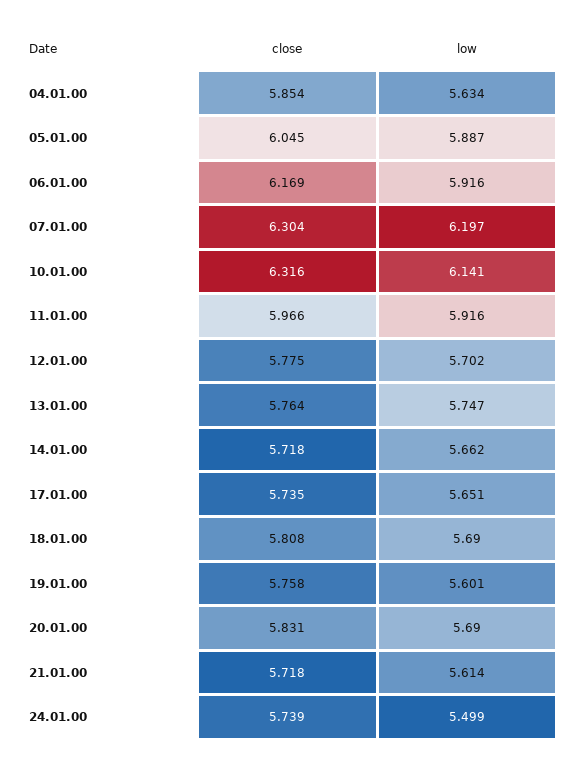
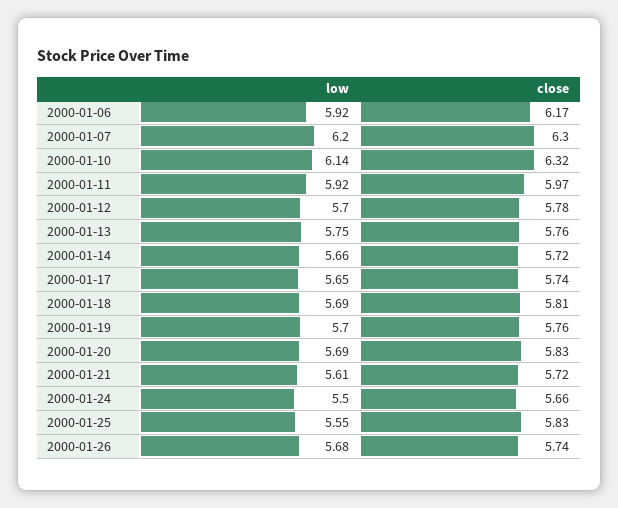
close, 04.01.00: 5.854 -> none
low, 04.01.00: 5.634 -> none
close, 05.01.00: 6.045 -> none
low, 05.01.00: 5.887 -> none
low, 19.01.00: 5.601 -> 5.7
close, 24.01.00: 5.739 -> 5.66
low, 2000-01-25: none -> 5.55
close, 2000-01-25: none -> 5.83
low, 2000-01-26: none -> 5.68
close, 2000-01-26: none -> 5.74

